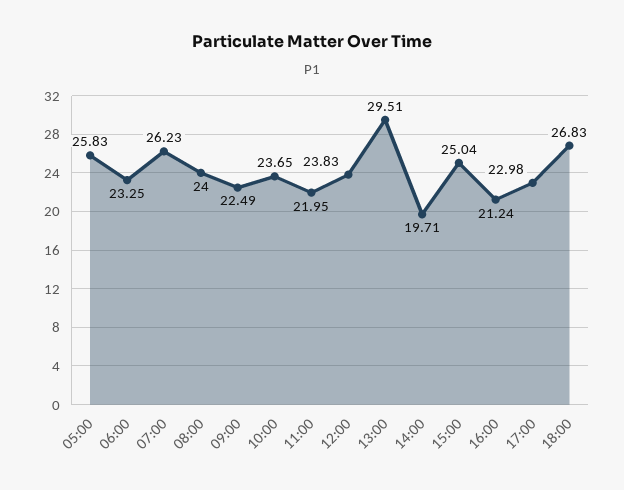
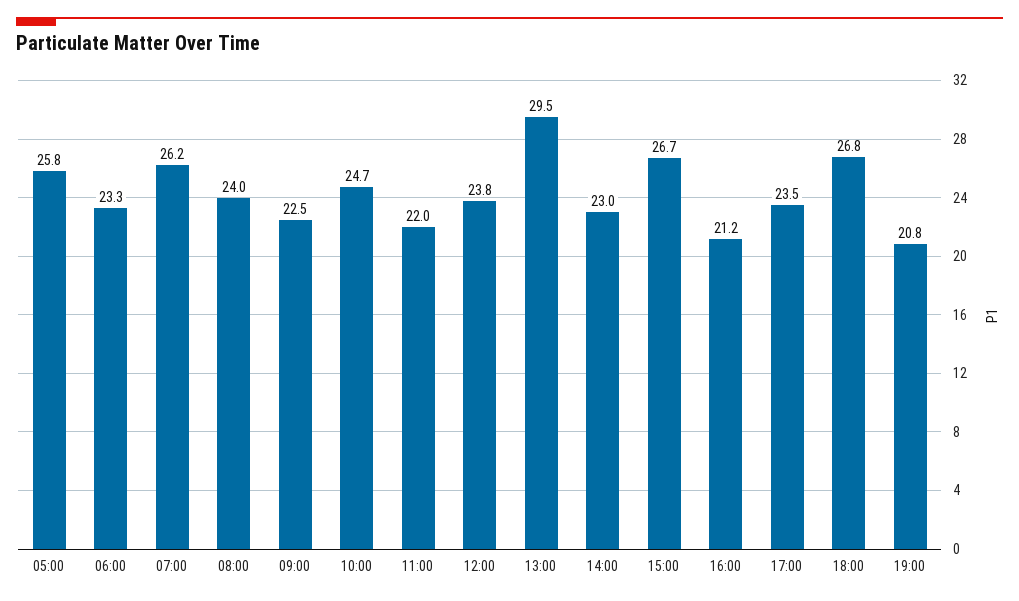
10:00: 23.65 -> 24.7
14:00: 19.71 -> 23
15:00: 25.04 -> 26.7
17:00: 22.98 -> 23.5
19:00: none -> 20.8

